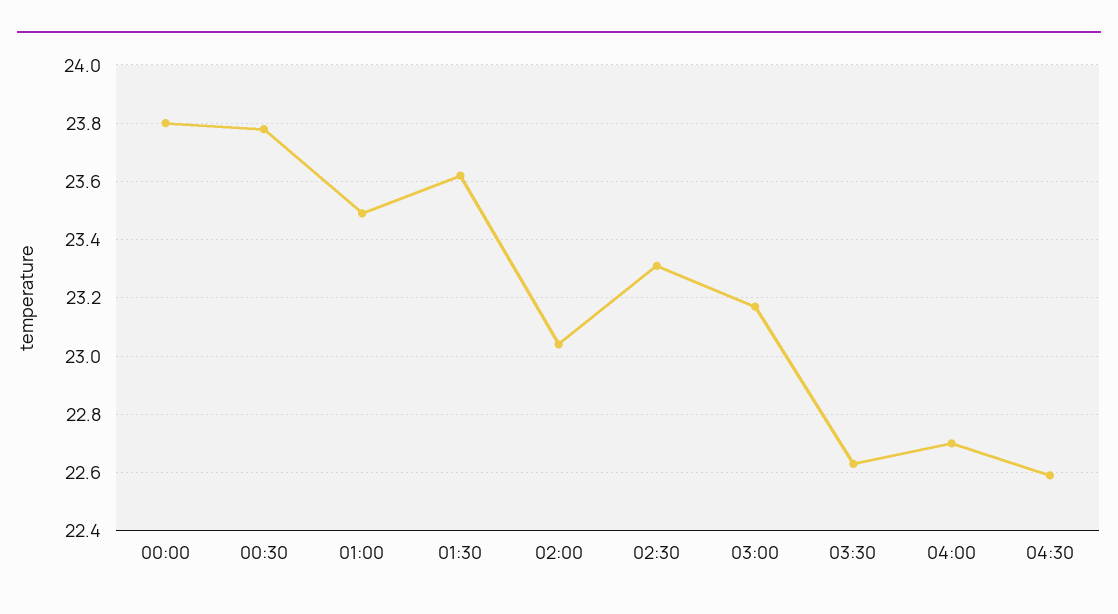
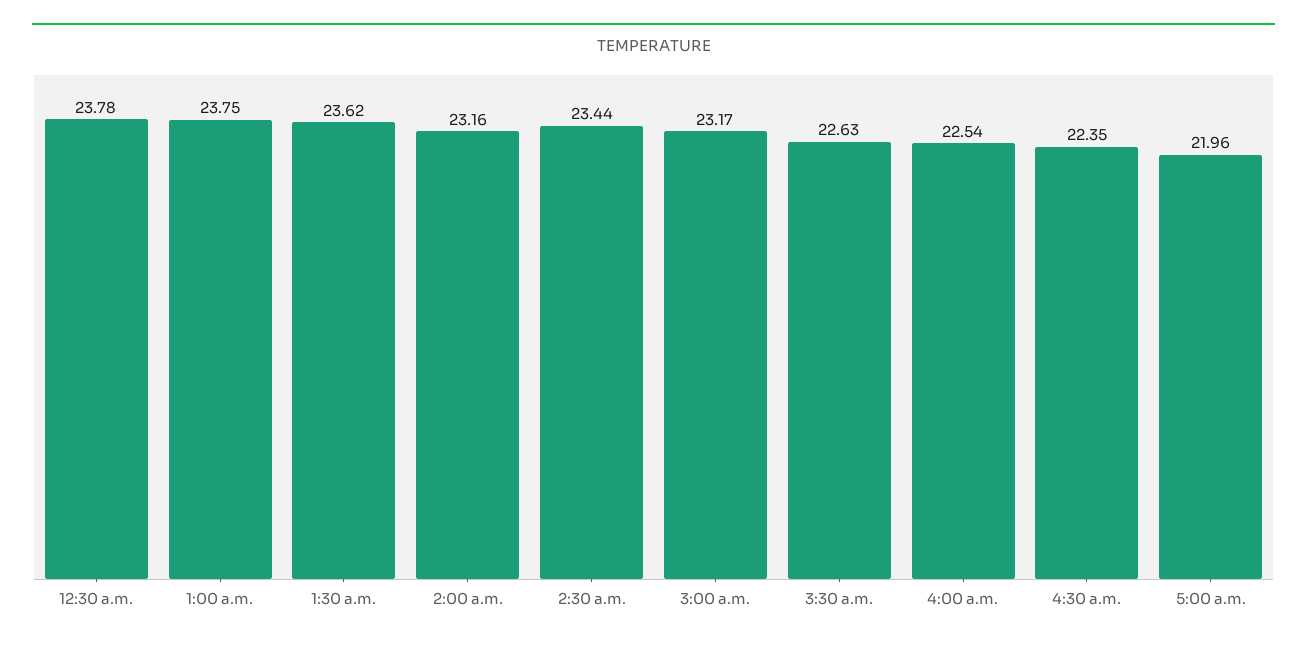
00:00: 23.8 -> none
01:00: 23.5 -> 23.75
02:00: 23.05 -> 23.16
02:30: 23.3 -> 23.44
04:00: 22.7 -> 22.54
04:30: 22.6 -> 22.35
5:00 a.m.: none -> 21.96

